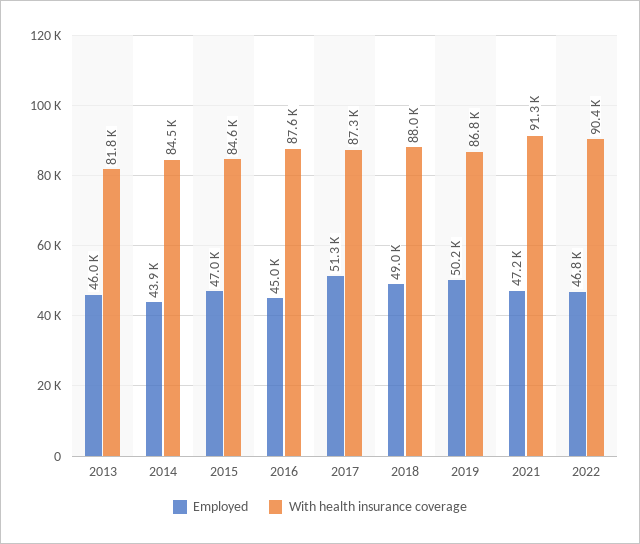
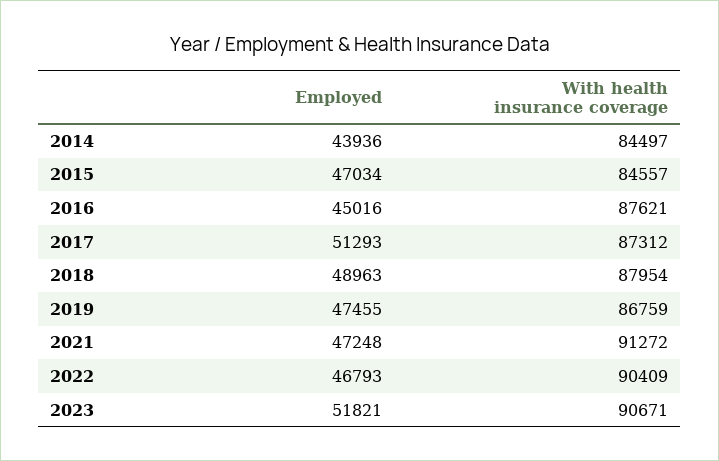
Employed, 2013: 46000 -> none
With health insurance coverage, 2013: 81800 -> none
Employed, 2019: 50200 -> 47455
Employed, 2023: none -> 51821
With health insurance coverage, 2023: none -> 90671

